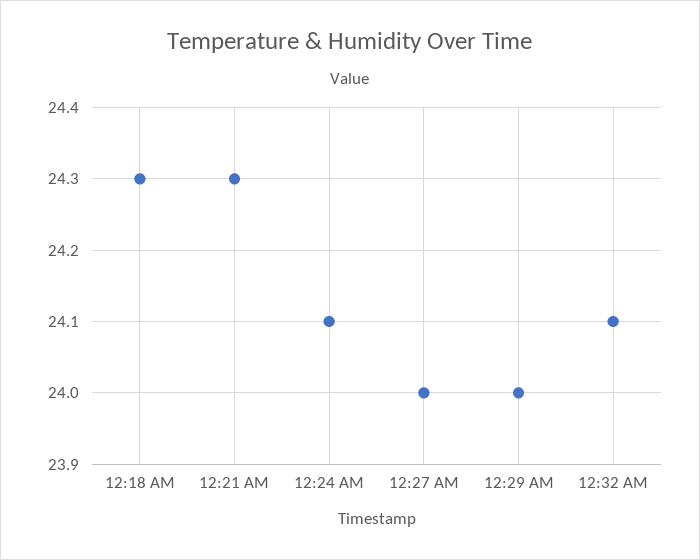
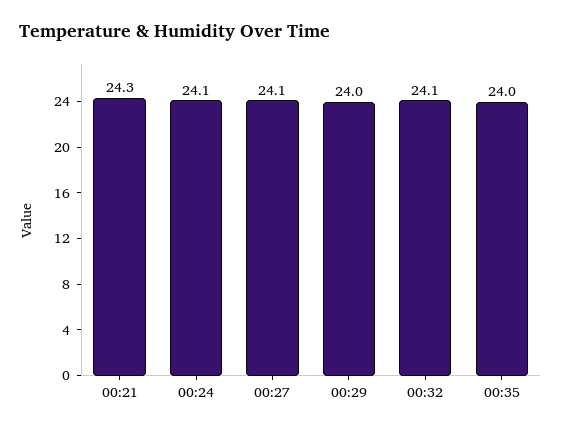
12:18 AM: 24.3 -> none
12:27 AM: 24 -> 24.1
00:35: none -> 24

